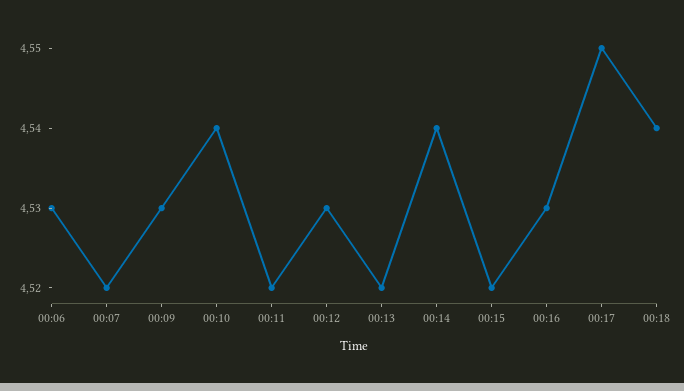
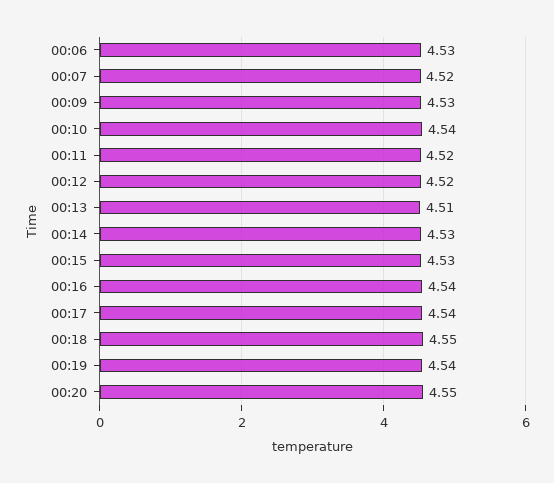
00:12: 4.53 -> 4.52
00:13: 4.52 -> 4.51
00:14: 4.54 -> 4.53
00:15: 4.52 -> 4.53
00:16: 4.53 -> 4.54
00:17: 4.55 -> 4.54
00:18: 4.54 -> 4.55
00:19: none -> 4.54
00:20: none -> 4.55

